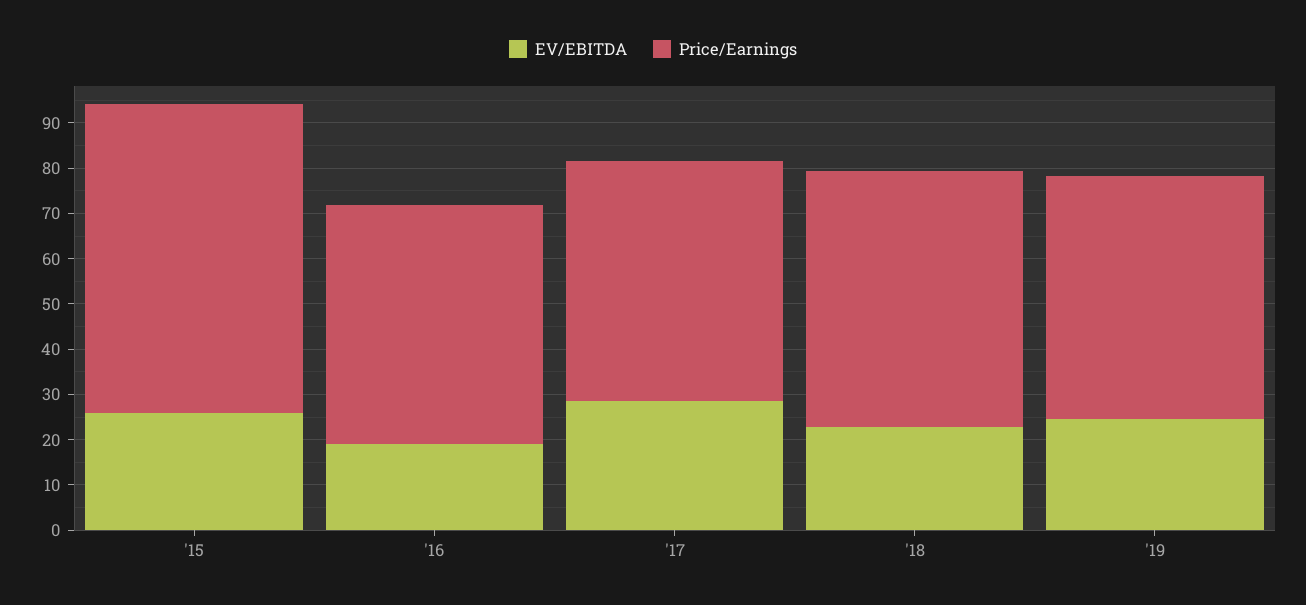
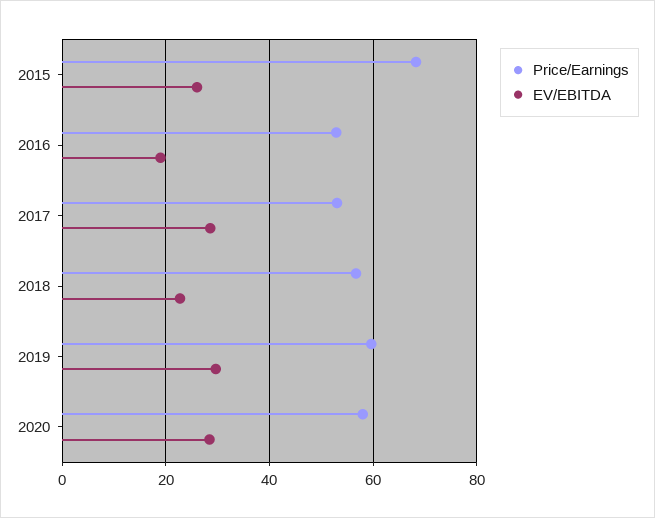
EV/EBITDA, '19: 24 -> 30
Price/Earnings, '19: 54 -> 60
Price/Earnings, 2020: none -> 58
EV/EBITDA, 2020: none -> 28

